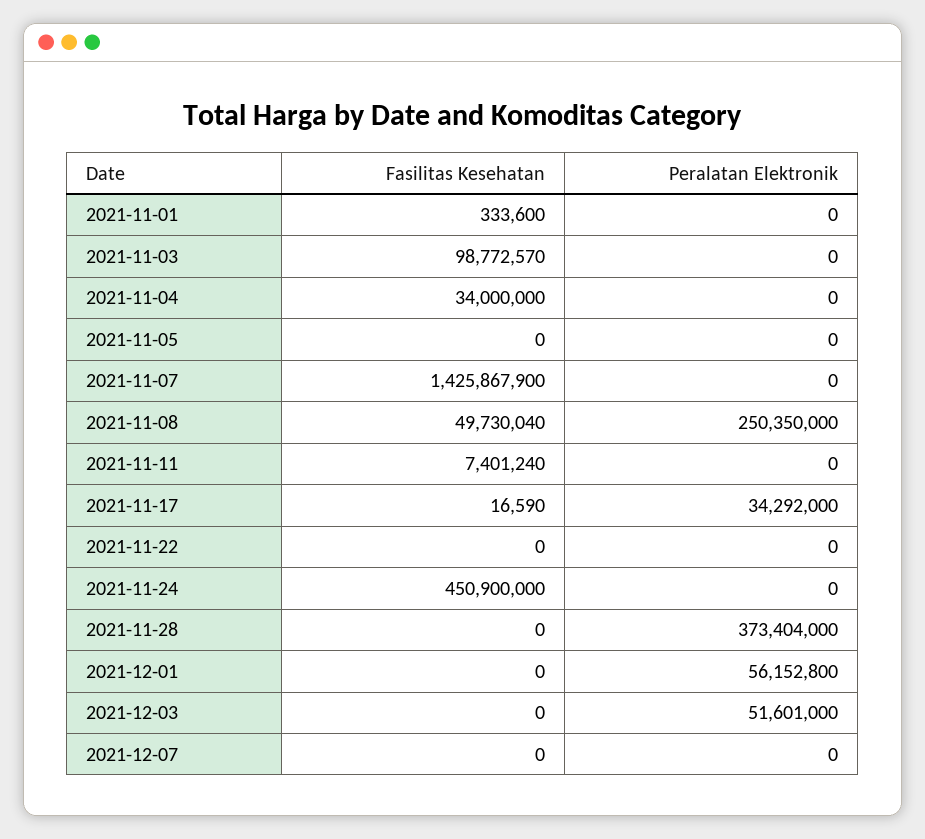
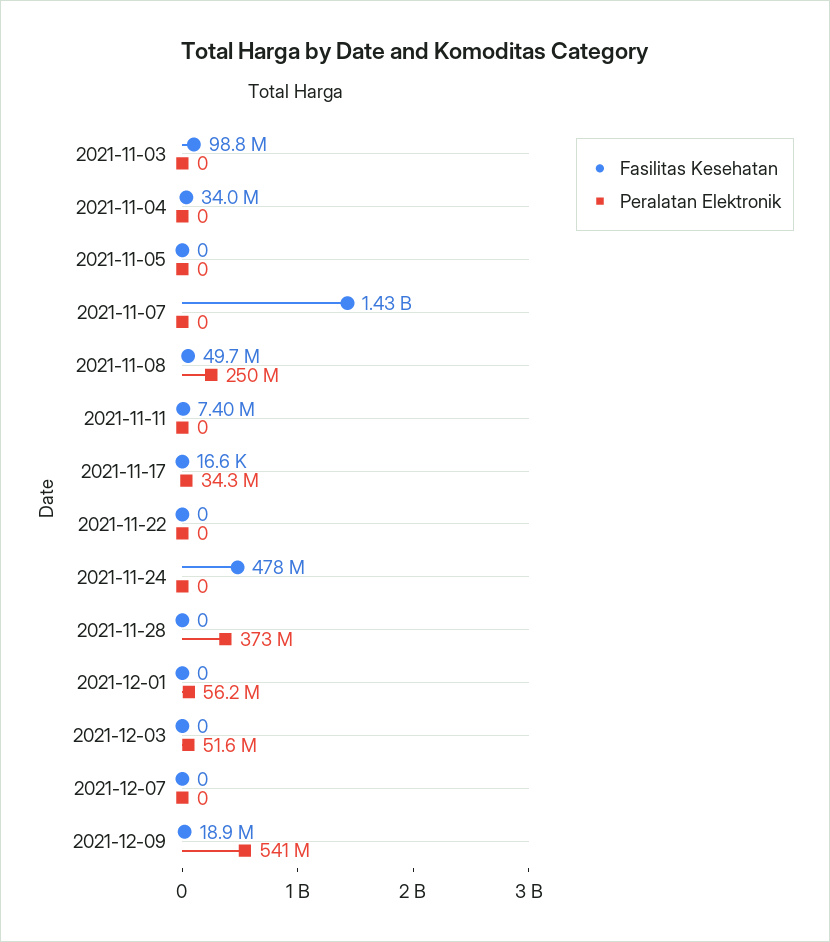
Fasilitas Kesehatan, 2021-11-01: 333600 -> none
Peralatan Elektronik, 2021-11-01: 0 -> none
Fasilitas Kesehatan, 2021-11-24: 450900000 -> 478000000
Fasilitas Kesehatan, 2021-12-09: none -> 18900000
Peralatan Elektronik, 2021-12-09: none -> 541000000

